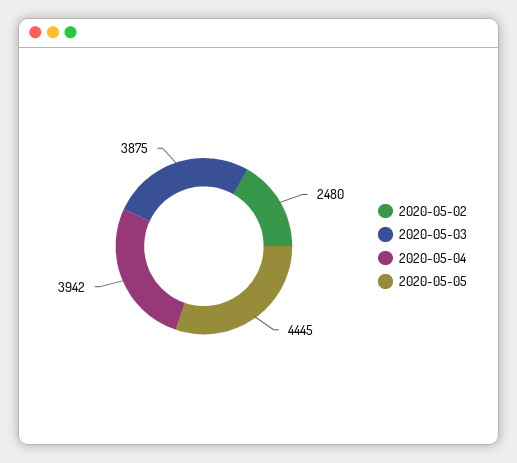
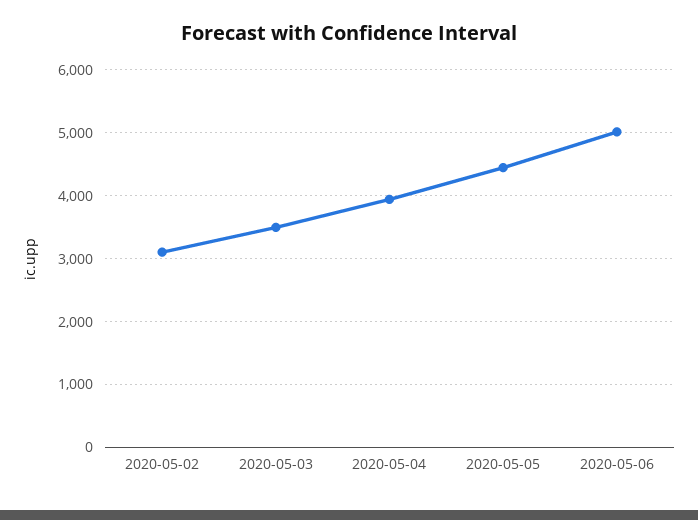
2020-05-02: 2480 -> 3100
2020-05-03: 3875 -> 3500
2020-05-06: none -> 5000

